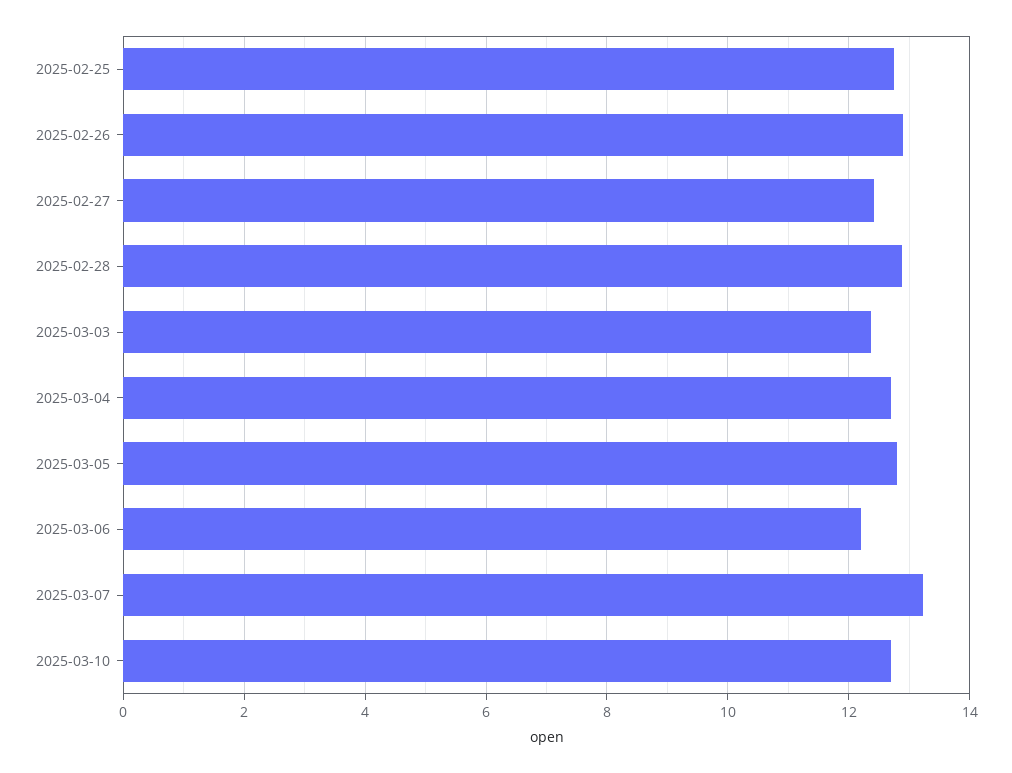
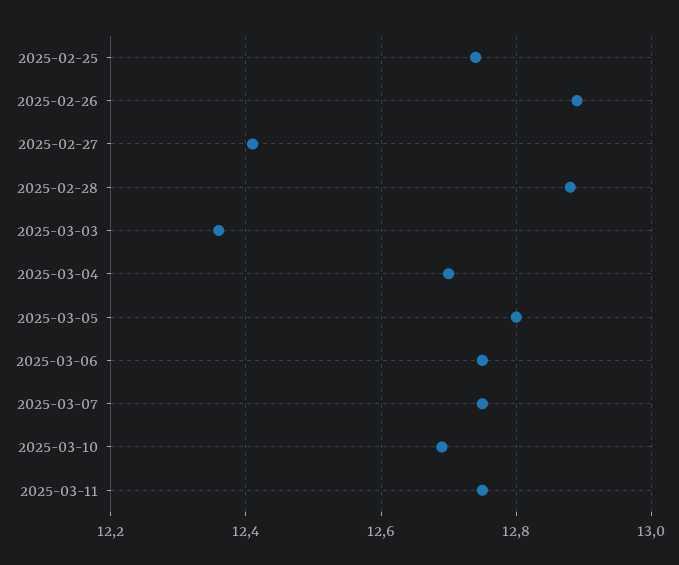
2025-03-06: 12.2 -> 12.75
2025-03-07: 13.2 -> 12.75
2025-03-11: none -> 12.75

